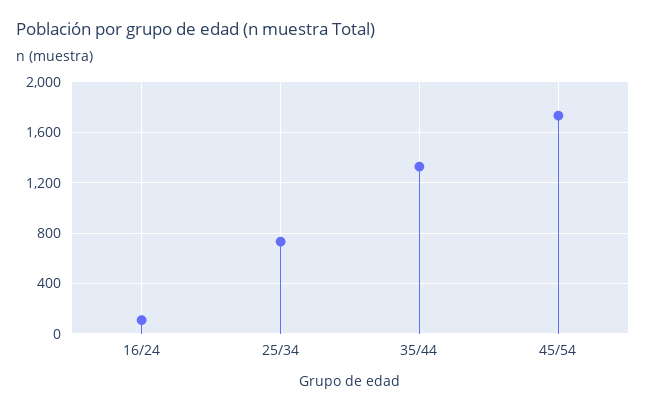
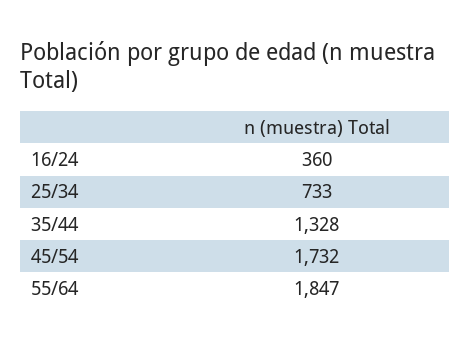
16/24: 100 -> 360
55/64: none -> 1847

